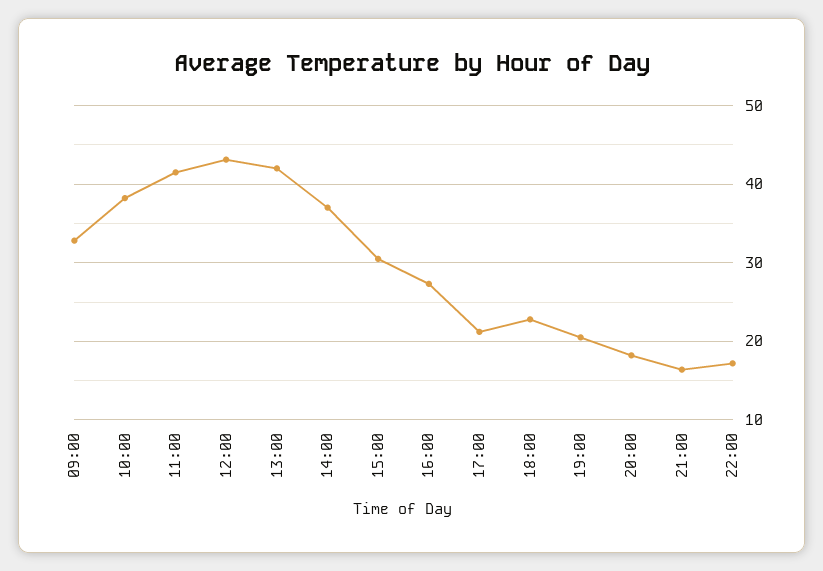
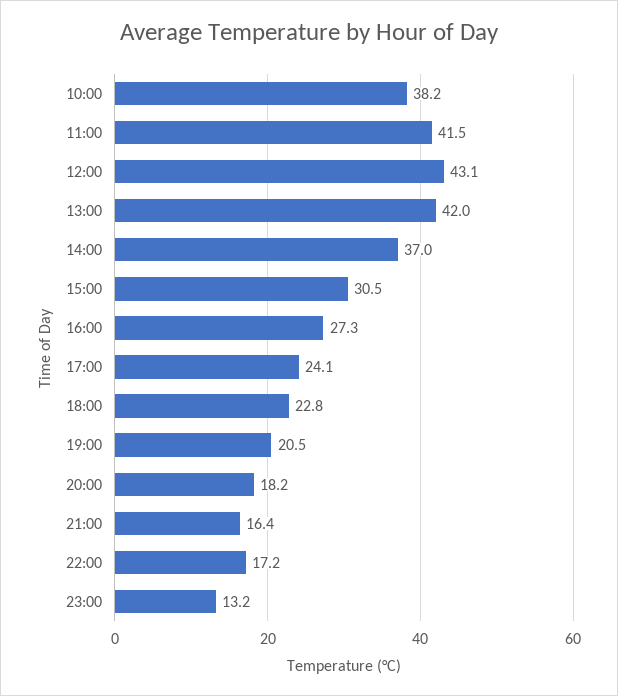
09:00: 33 -> none
17:00: 21 -> 24.1
23:00: none -> 13.2

